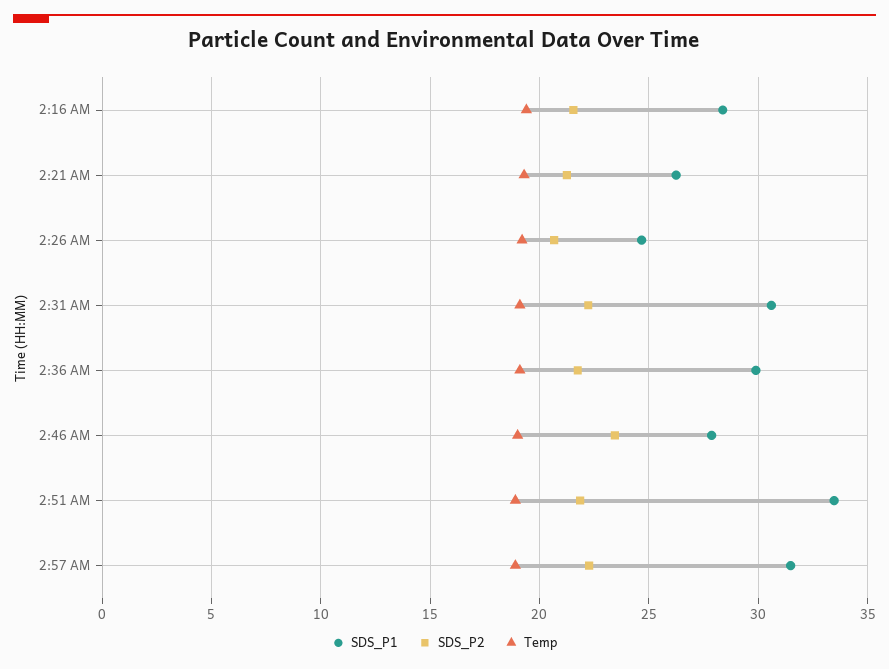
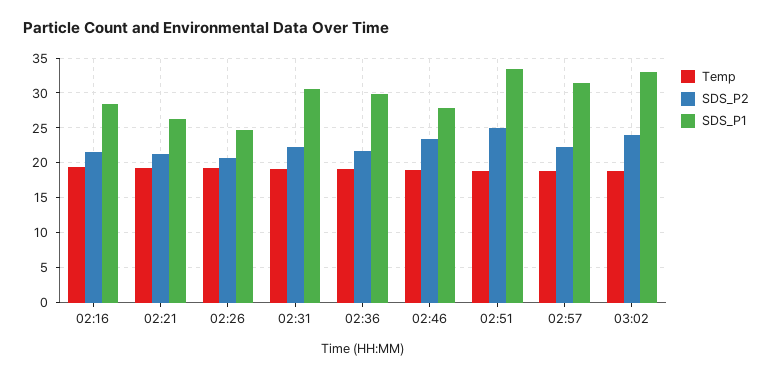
SDS_P2, 2:51 AM: 22 -> 25
Temp, 03:02: none -> 19
SDS_P2, 03:02: none -> 24
SDS_P1, 03:02: none -> 33

